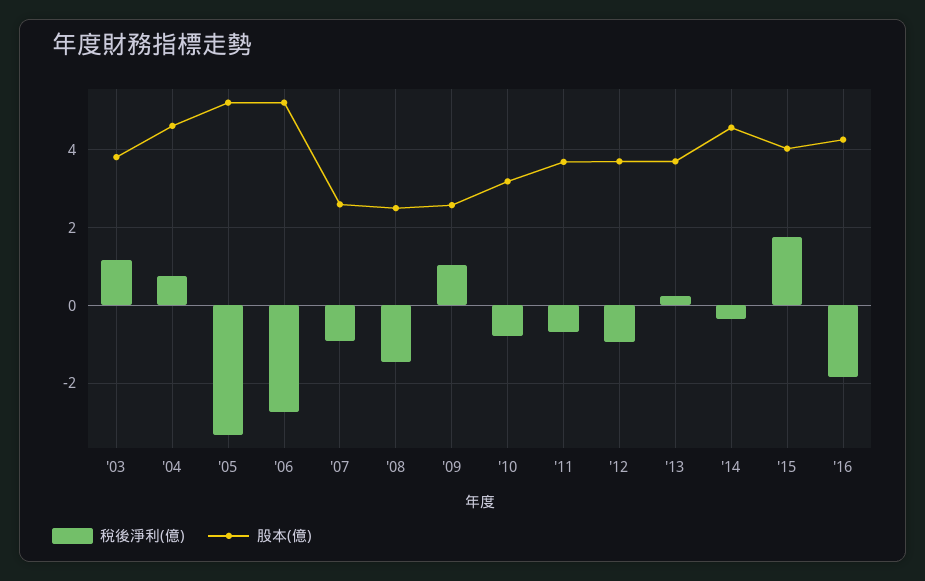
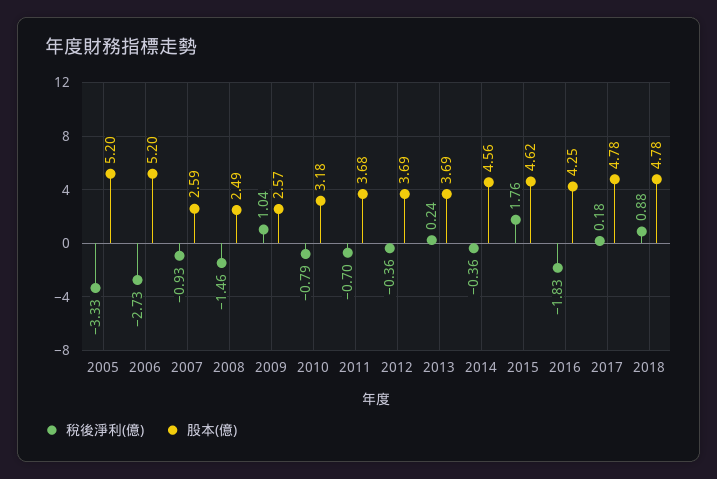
稅後淨利(億), '03: 1.2 -> none
股本(億), '03: 3.8 -> none
稅後淨利(億), '04: 0.8 -> none
股本(億), '04: 4.6 -> none
稅後淨利(億), '12: -1 -> -0.36
股本(億), '15: 4 -> 4.62
稅後淨利(億), 2017: none -> 0.18
股本(億), 2017: none -> 4.78
稅後淨利(億), 2018: none -> 0.88
股本(億), 2018: none -> 4.78

